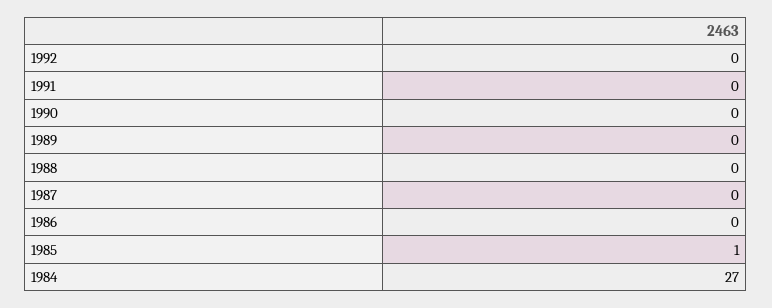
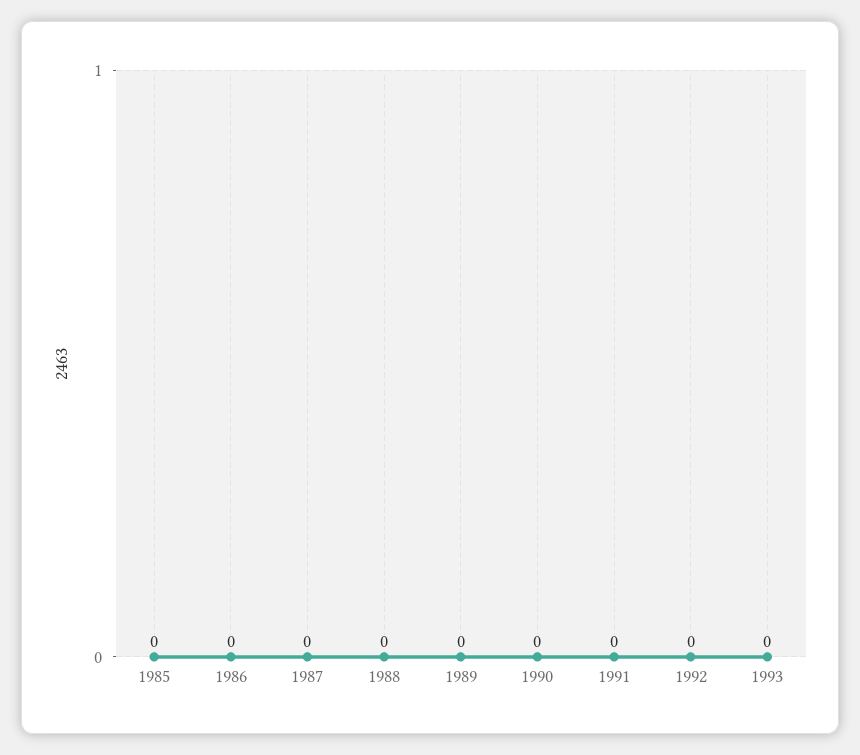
1985: 1 -> 0
1984: 27 -> none
1993: none -> 0

